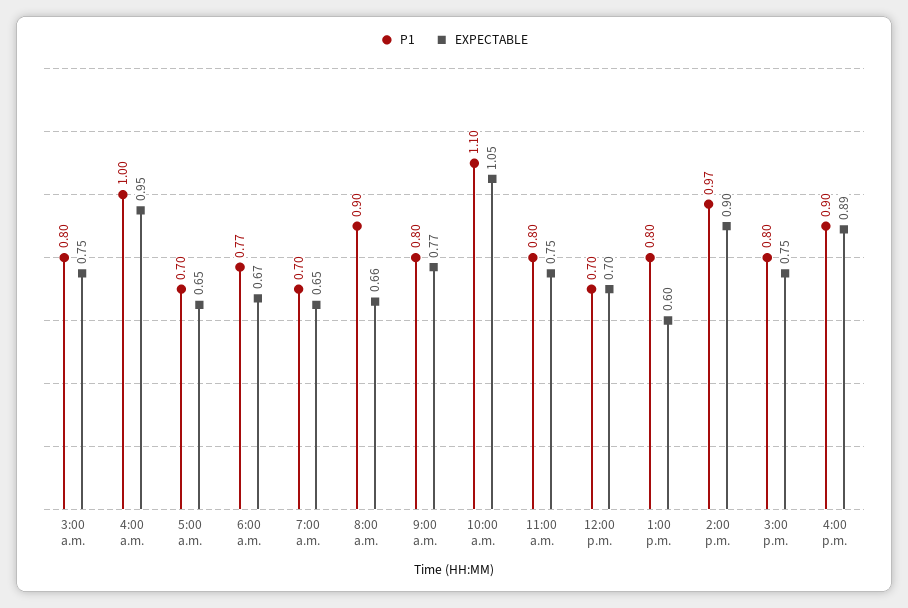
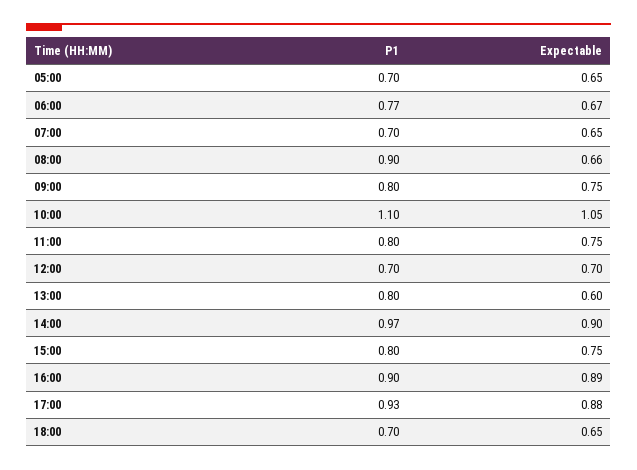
P1, 3:00 a.m.: 0.8 -> none
EXPECTABLE, 3:00 a.m.: 0.75 -> none
P1, 4:00 a.m.: 1 -> none
EXPECTABLE, 4:00 a.m.: 0.95 -> none
EXPECTABLE, 9:00 a.m.: 0.77 -> 0.75
P1, 17:00: none -> 0.93
EXPECTABLE, 17:00: none -> 0.88
P1, 18:00: none -> 0.7
EXPECTABLE, 18:00: none -> 0.65

